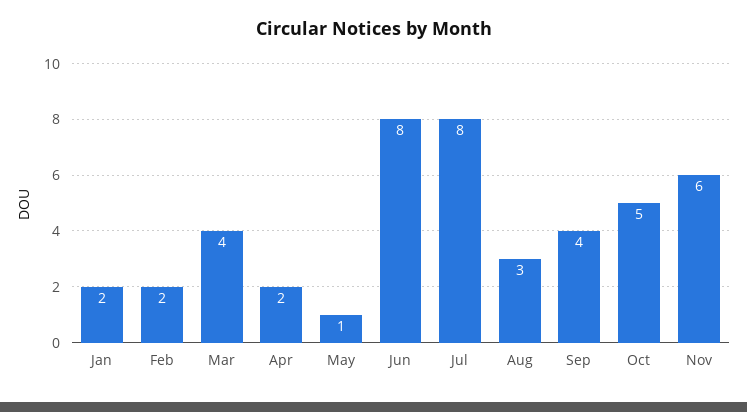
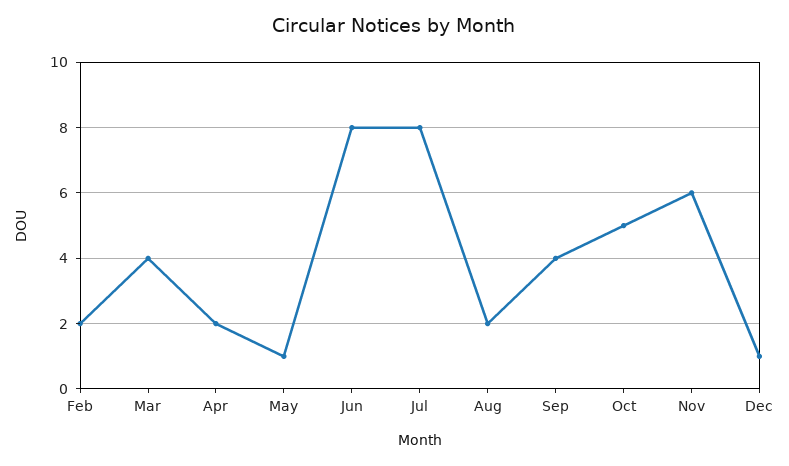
Jan: 2 -> none
Aug: 3 -> 2
Dec: none -> 1

